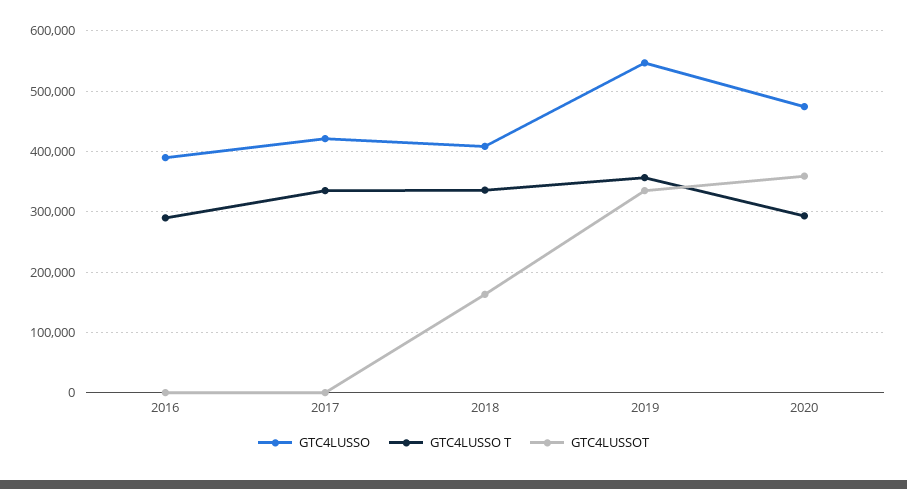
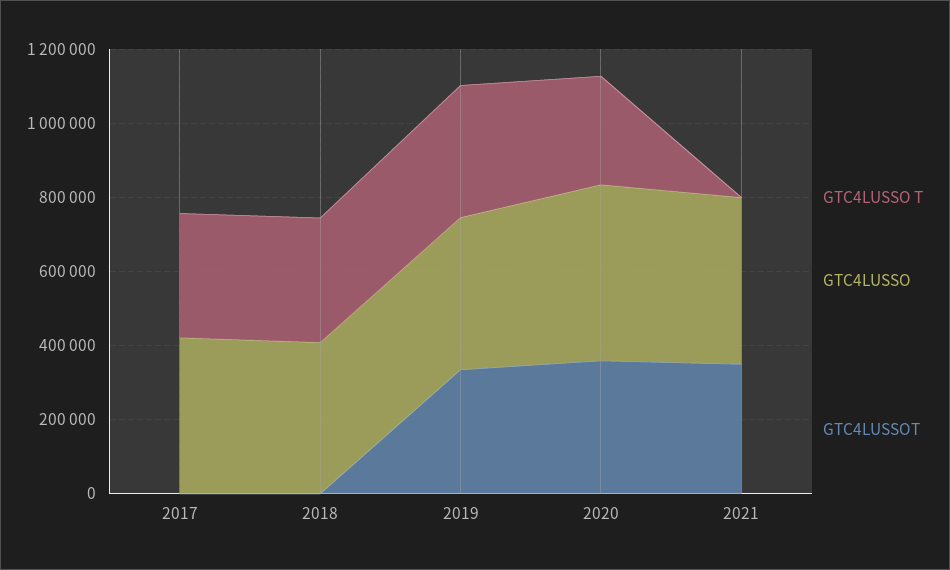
GTC4LUSSO, 2016: 390000 -> none
GTC4LUSSO T, 2016: 290000 -> none
GTC4LUSSOT, 2016: 0 -> none
GTC4LUSSOT, 2018: 160000 -> 0
GTC4LUSSO, 2019: 550000 -> 400000
GTC4LUSSO T, 2021: none -> 0
GTC4LUSSO, 2021: none -> 450000
GTC4LUSSOT, 2021: none -> 350000

